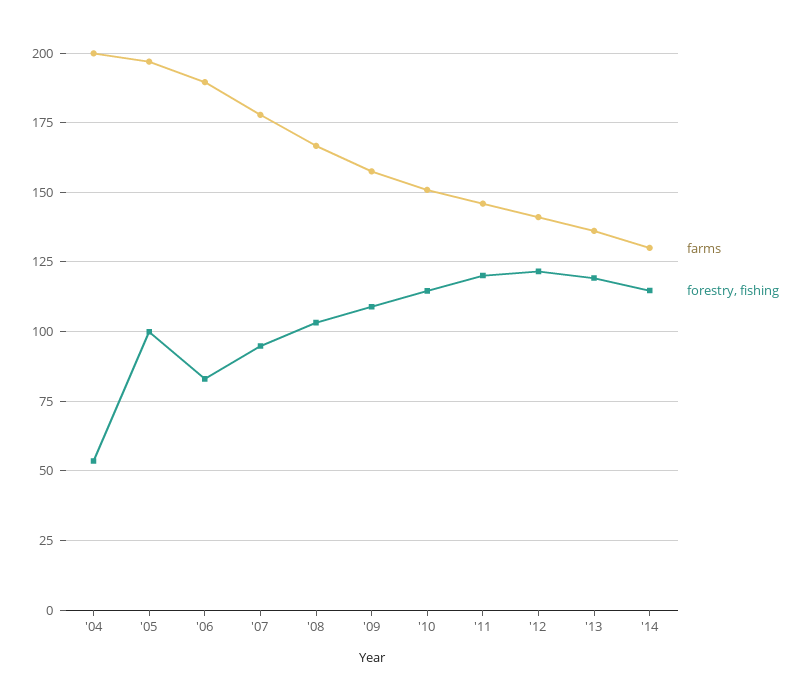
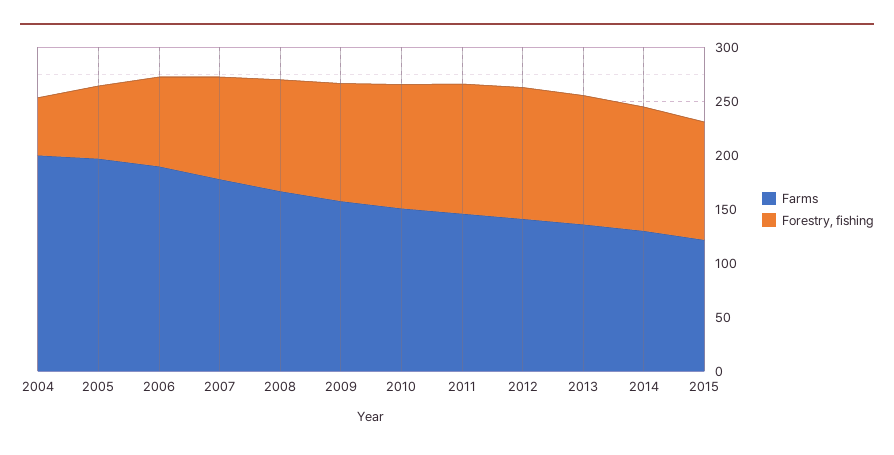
forestry, fishing, '05: 100 -> 70
farms, 2015: none -> 120
forestry, fishing, 2015: none -> 110

